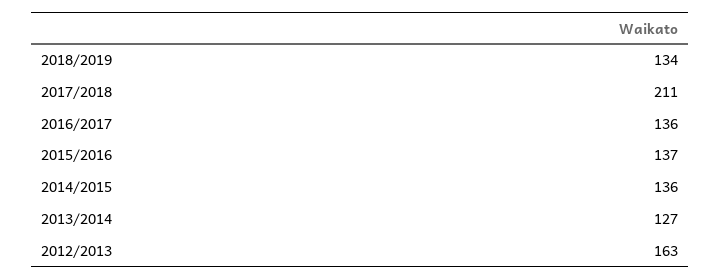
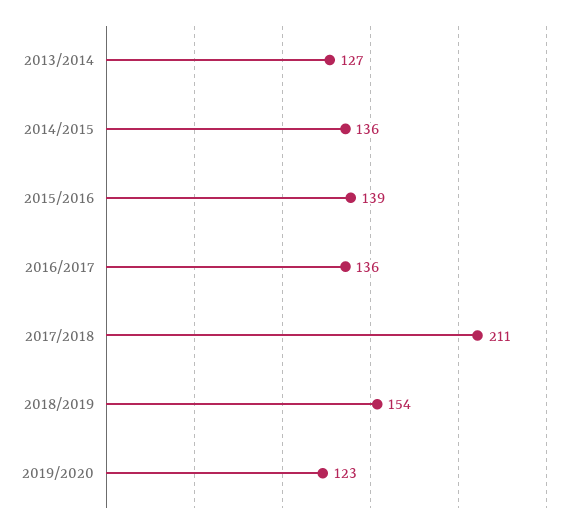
2018/2019: 134 -> 154
2015/2016: 137 -> 139
2012/2013: 163 -> none
2019/2020: none -> 123

